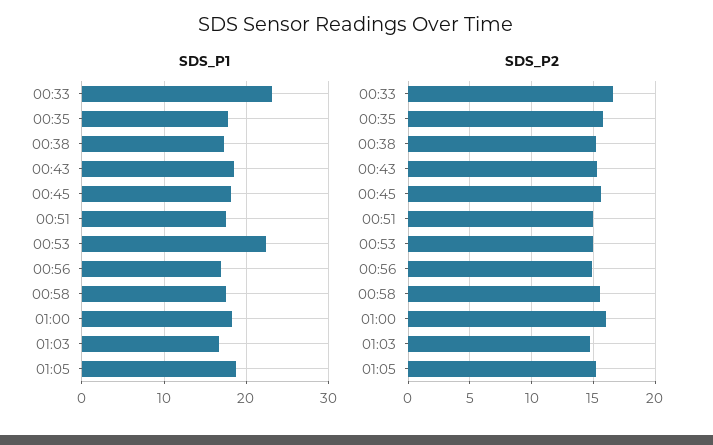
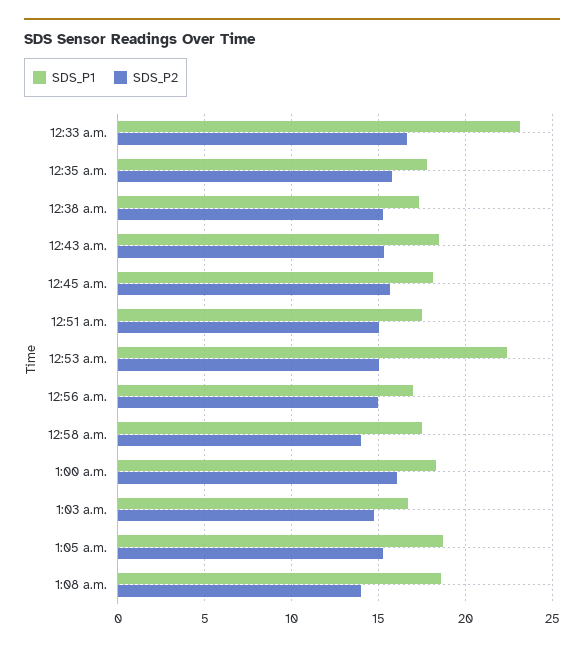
SDS_P2, 00:58: 15.5 -> 14
SDS_P1, 1:08 a.m.: none -> 18.5
SDS_P2, 1:08 a.m.: none -> 14

